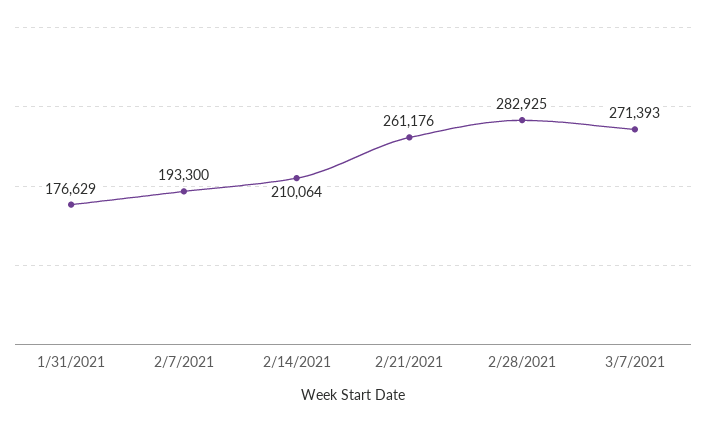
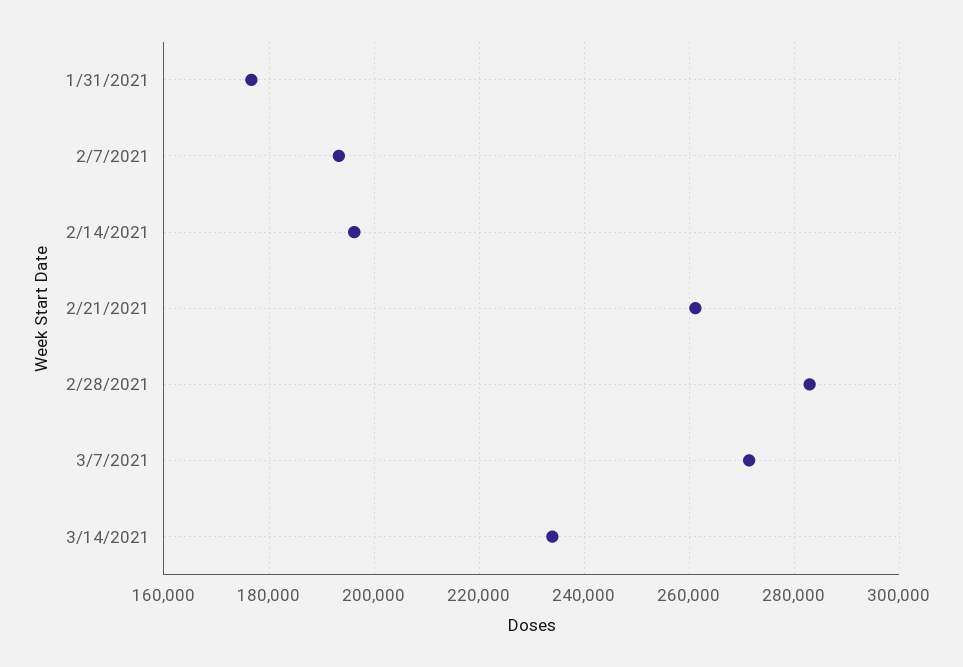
2/14/2021: 210064 -> 196000
3/14/2021: none -> 234000

